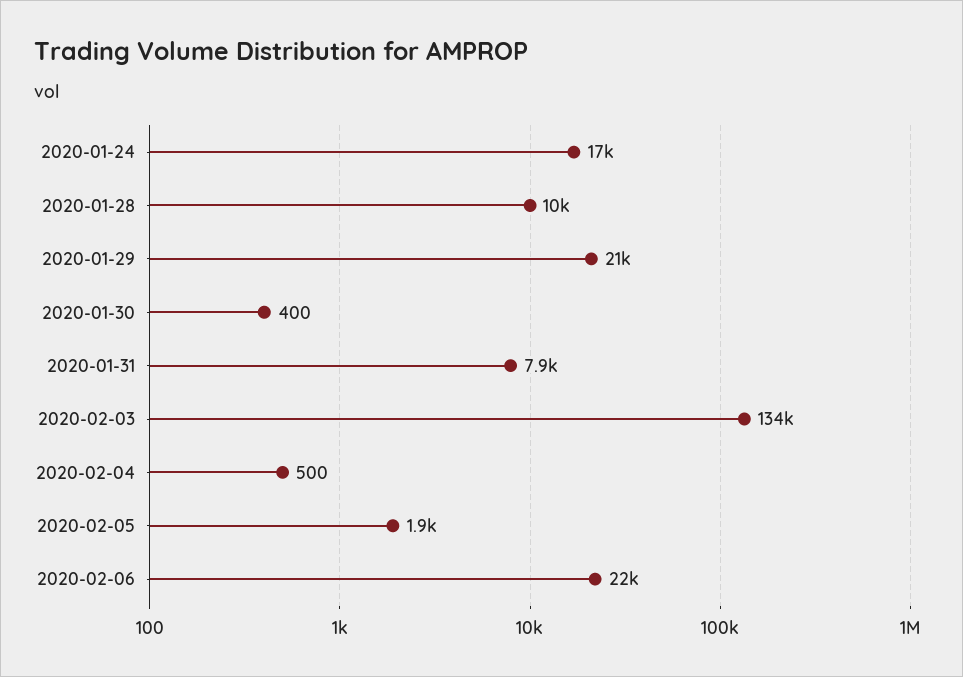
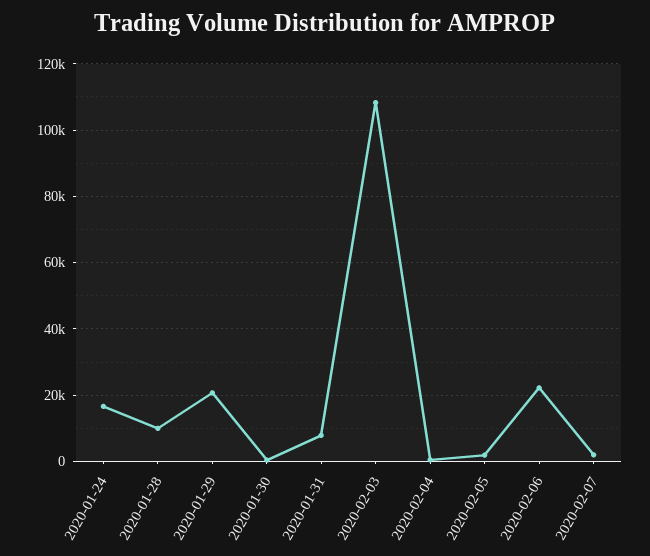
2020-02-03: 134000 -> 108000
2020-02-07: none -> 2000

